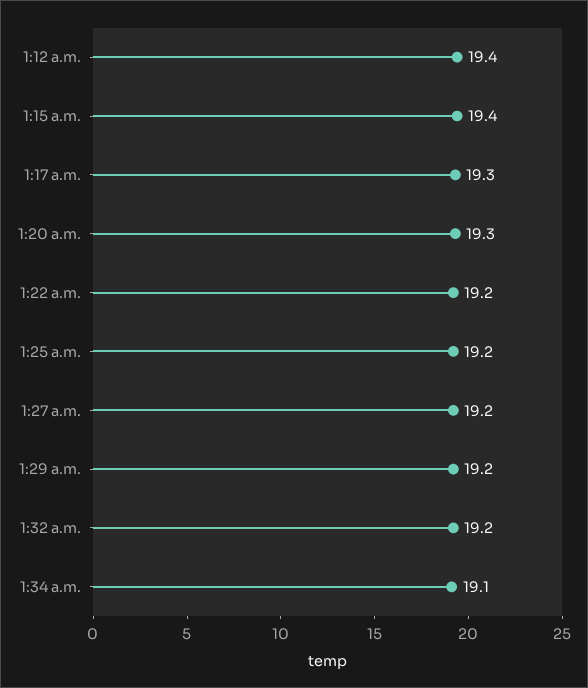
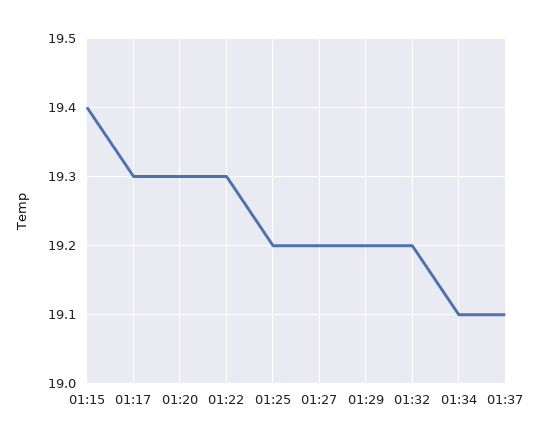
1:12 a.m.: 19.4 -> none
1:22 a.m.: 19.2 -> 19.3
01:37: none -> 19.1

